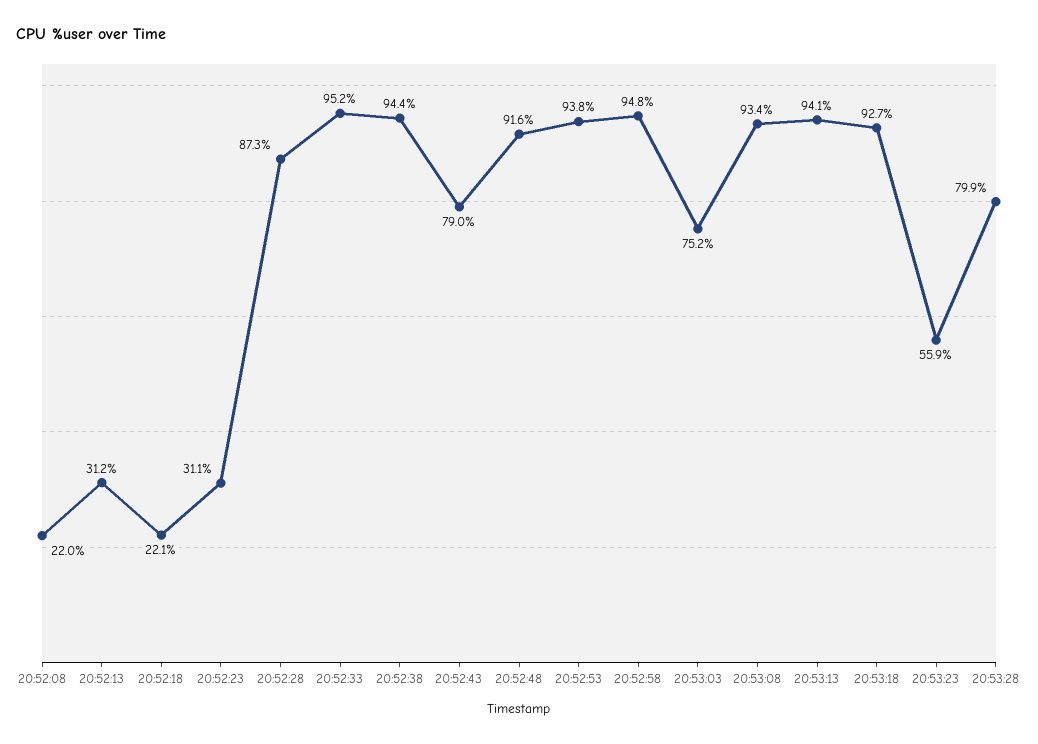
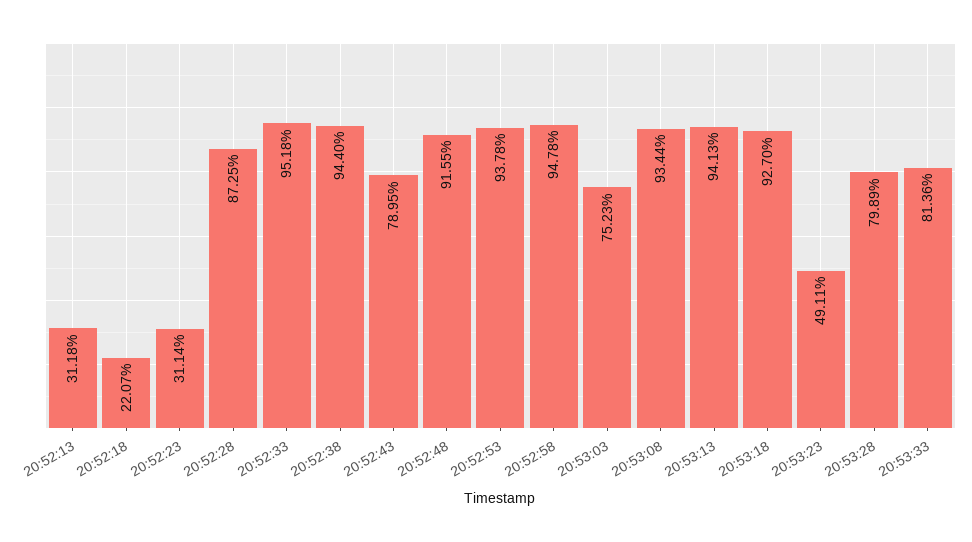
20:52:08: 22 -> none
20:53:23: 55.9 -> 49.11
20:53:33: none -> 81.36

